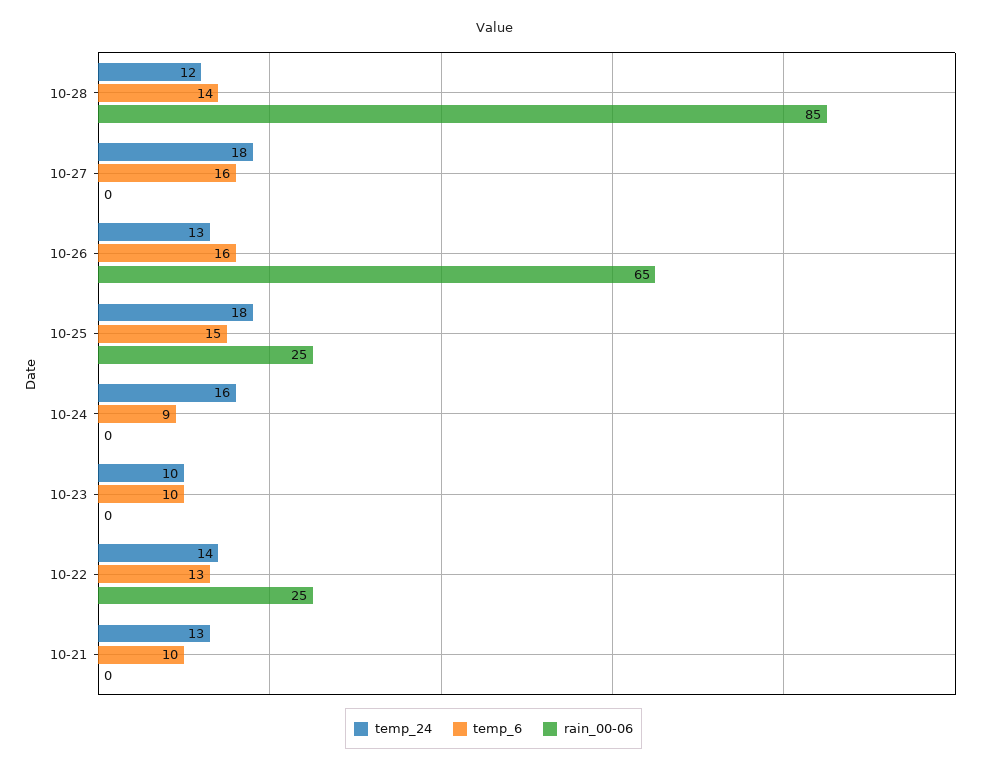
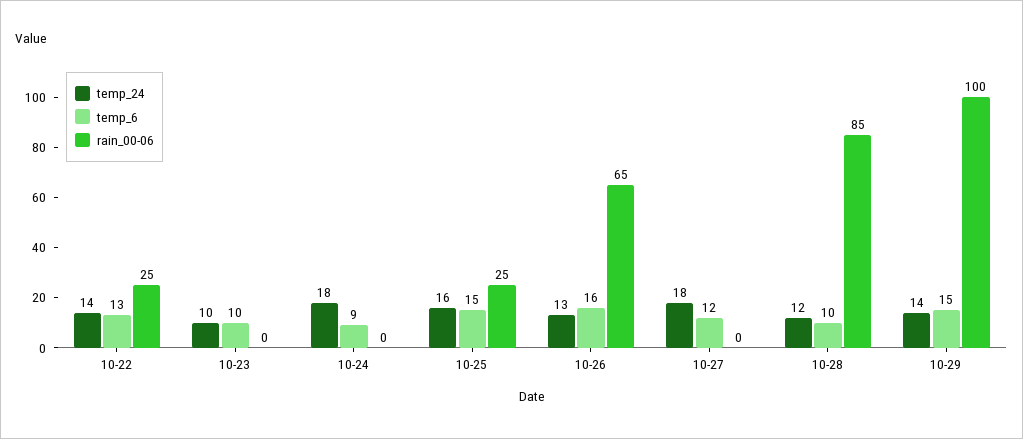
temp_6, 10-28: 14 -> 10
temp_6, 10-27: 16 -> 12
temp_24, 10-25: 18 -> 16
temp_24, 10-24: 16 -> 18
temp_24, 10-21: 13 -> none
temp_6, 10-21: 10 -> none
rain_00-06, 10-21: 0 -> none
temp_24, 10-29: none -> 14
temp_6, 10-29: none -> 15
rain_00-06, 10-29: none -> 100

